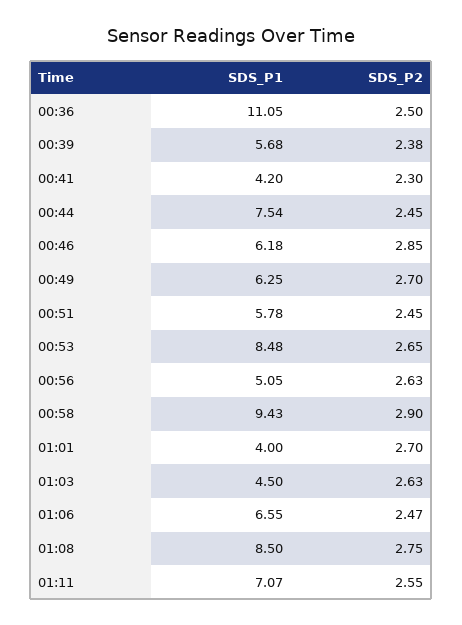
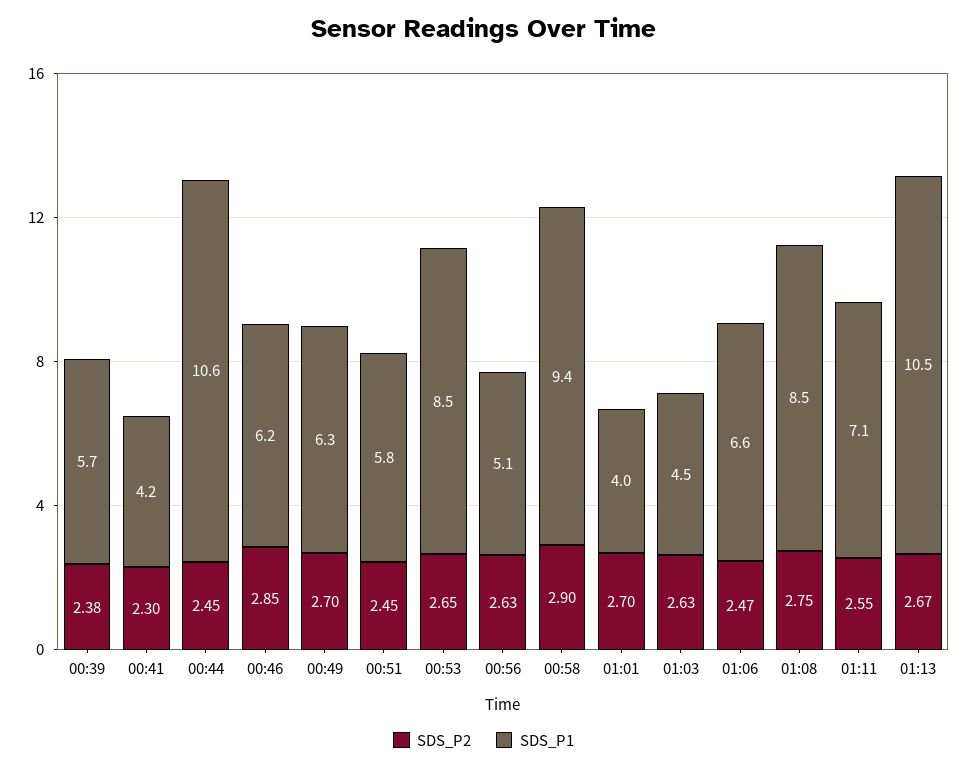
SDS_P1, 00:36: 11.05 -> none
SDS_P2, 00:36: 2.5 -> none
SDS_P1, 00:44: 7.54 -> 10.6
SDS_P2, 01:13: none -> 2.67
SDS_P1, 01:13: none -> 10.5

